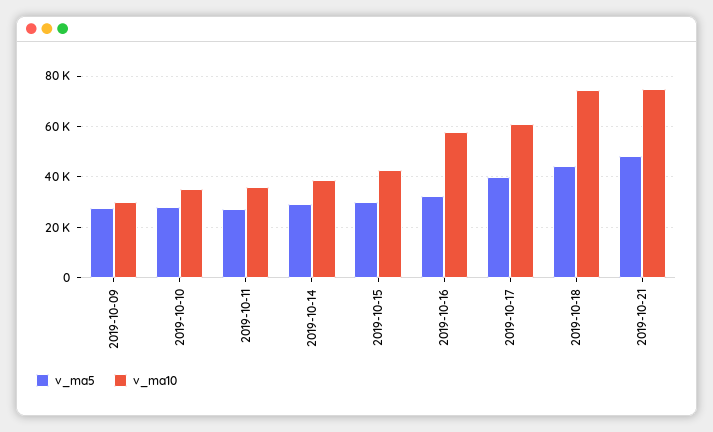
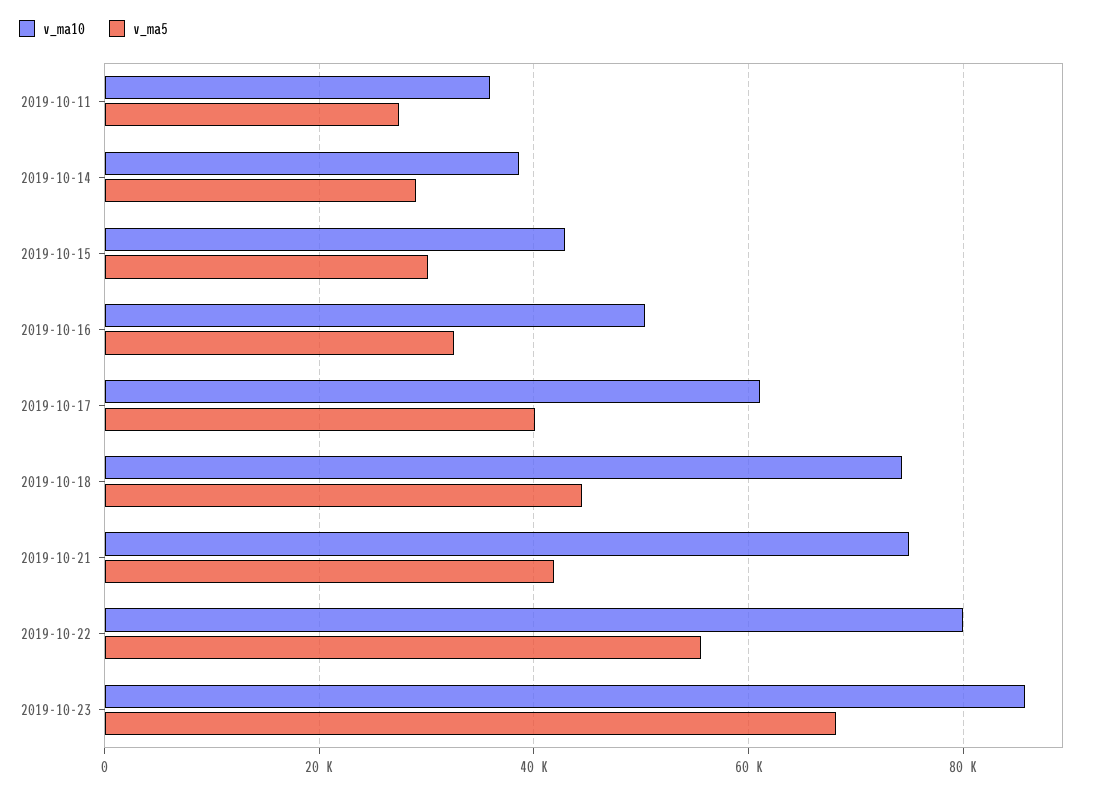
v_ma5, 2019-10-09: 27500 -> none
v_ma10, 2019-10-09: 30000 -> none
v_ma5, 2019-10-10: 27500 -> none
v_ma10, 2019-10-10: 35000 -> none
v_ma10, 2019-10-16: 57500 -> 50000
v_ma5, 2019-10-21: 47500 -> 42000
v_ma10, 2019-10-22: none -> 80000
v_ma5, 2019-10-22: none -> 56000
v_ma10, 2019-10-23: none -> 86000
v_ma5, 2019-10-23: none -> 68000

